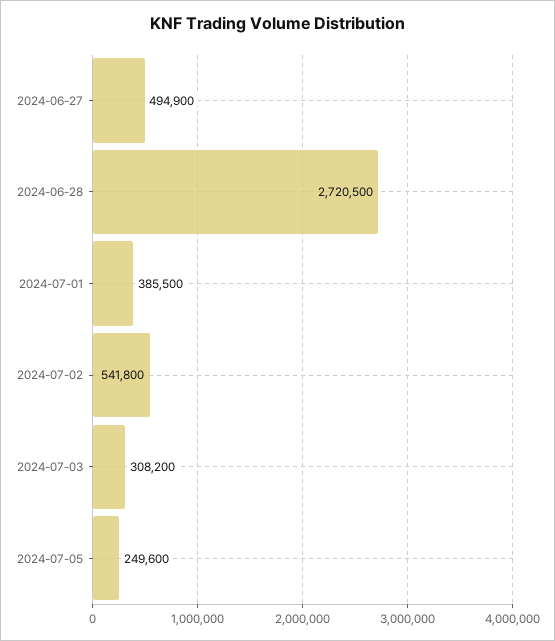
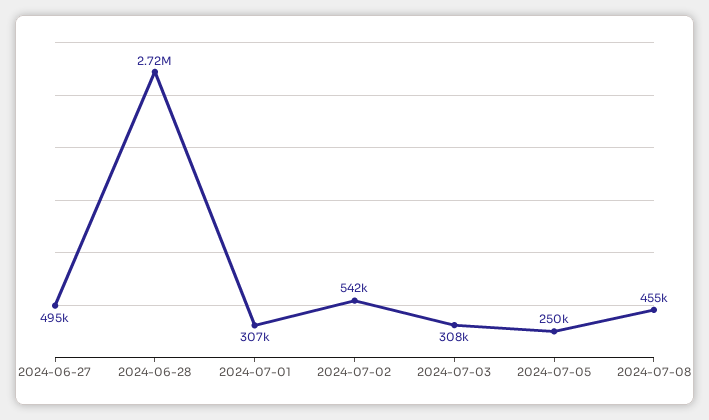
2024-07-01: 385500 -> 307000
2024-07-08: none -> 455000

